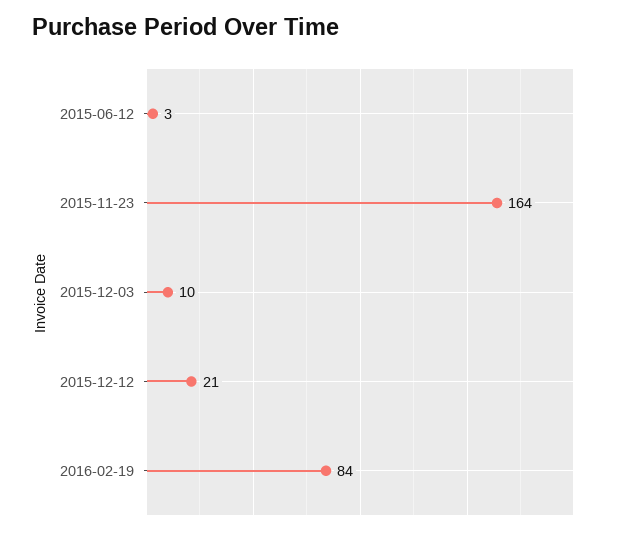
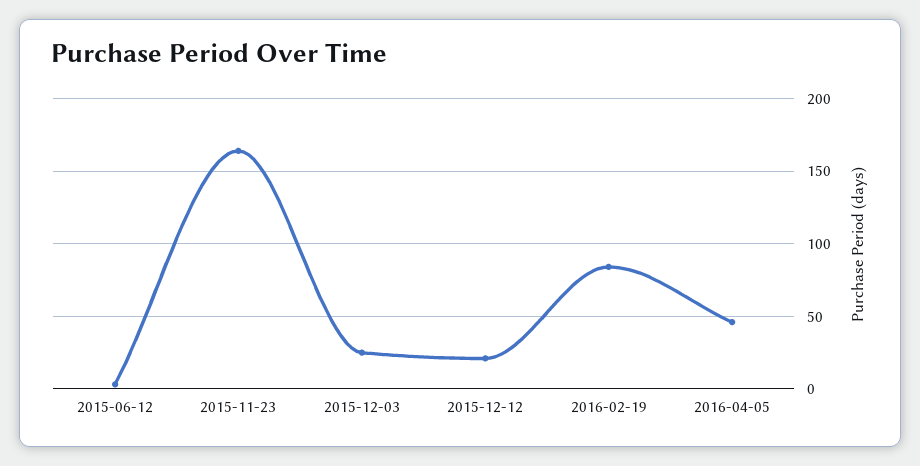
2015-12-03: 10 -> 25
2016-04-05: none -> 45

